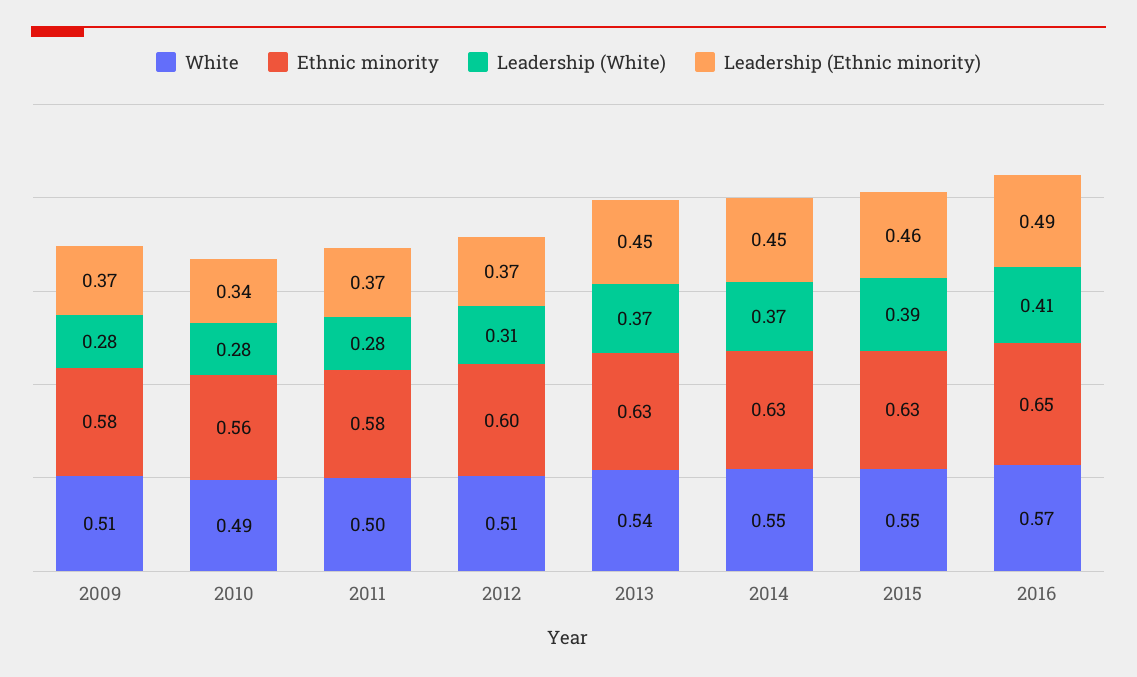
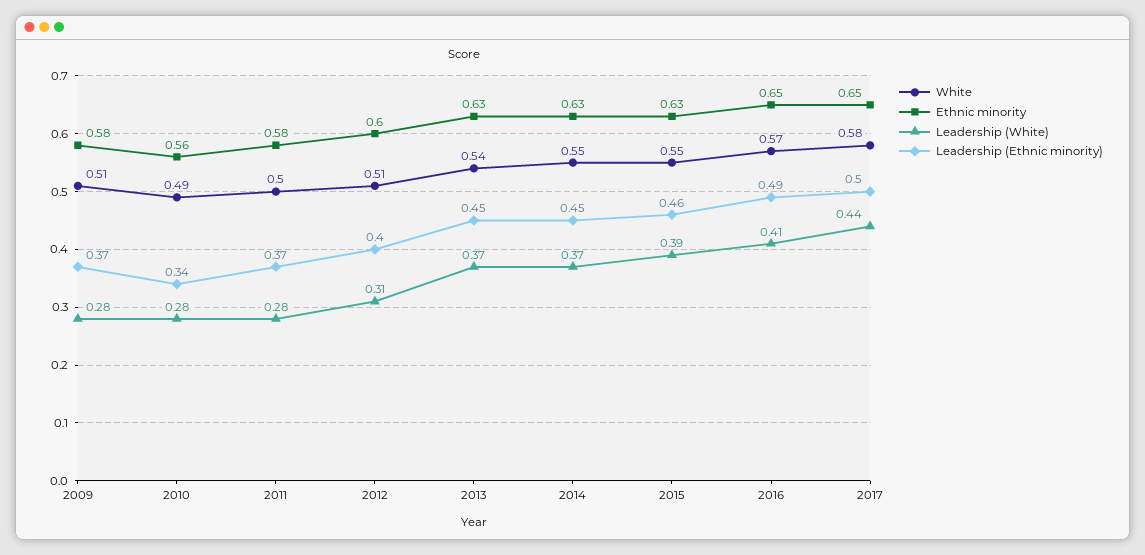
Leadership (Ethnic minority), 2012: 0.37 -> 0.4
White, 2017: none -> 0.58
Ethnic minority, 2017: none -> 0.65
Leadership (White), 2017: none -> 0.44
Leadership (Ethnic minority), 2017: none -> 0.5

